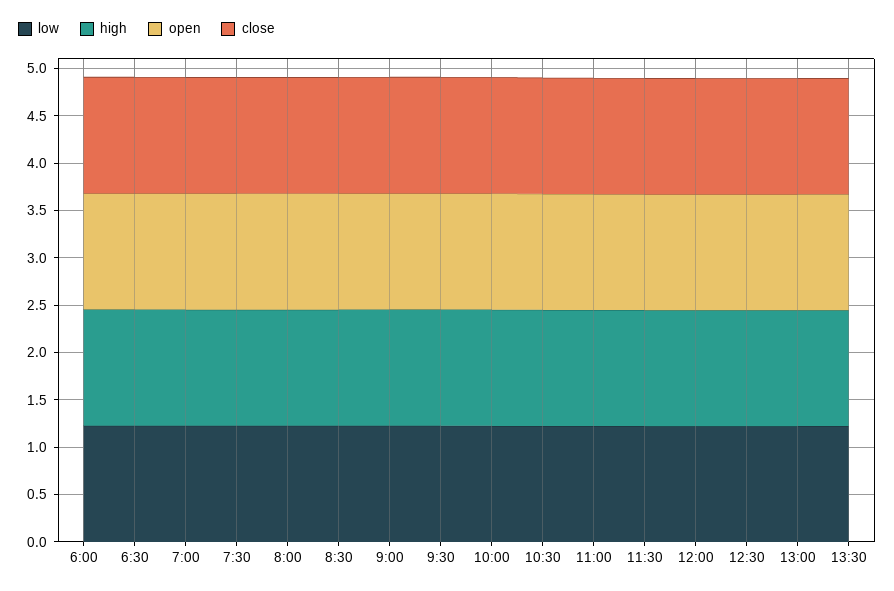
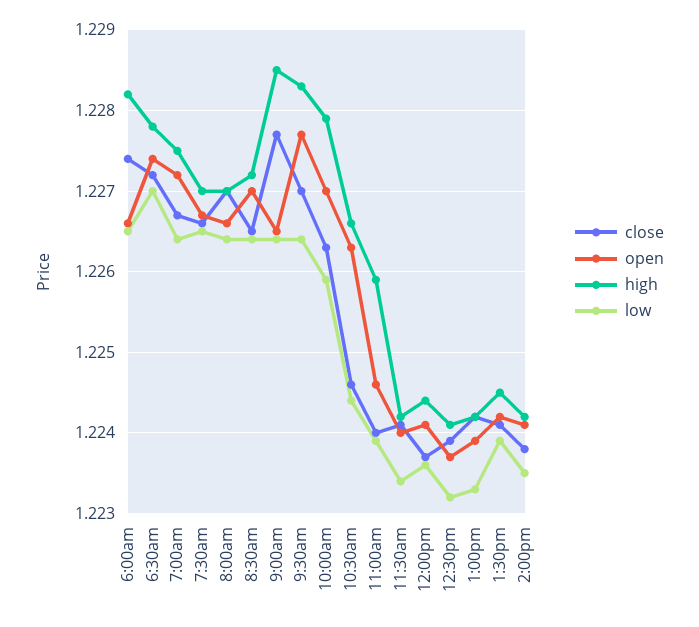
close, 2:00pm: none -> 1.2238
open, 2:00pm: none -> 1.2241
high, 2:00pm: none -> 1.2242
low, 2:00pm: none -> 1.2235

